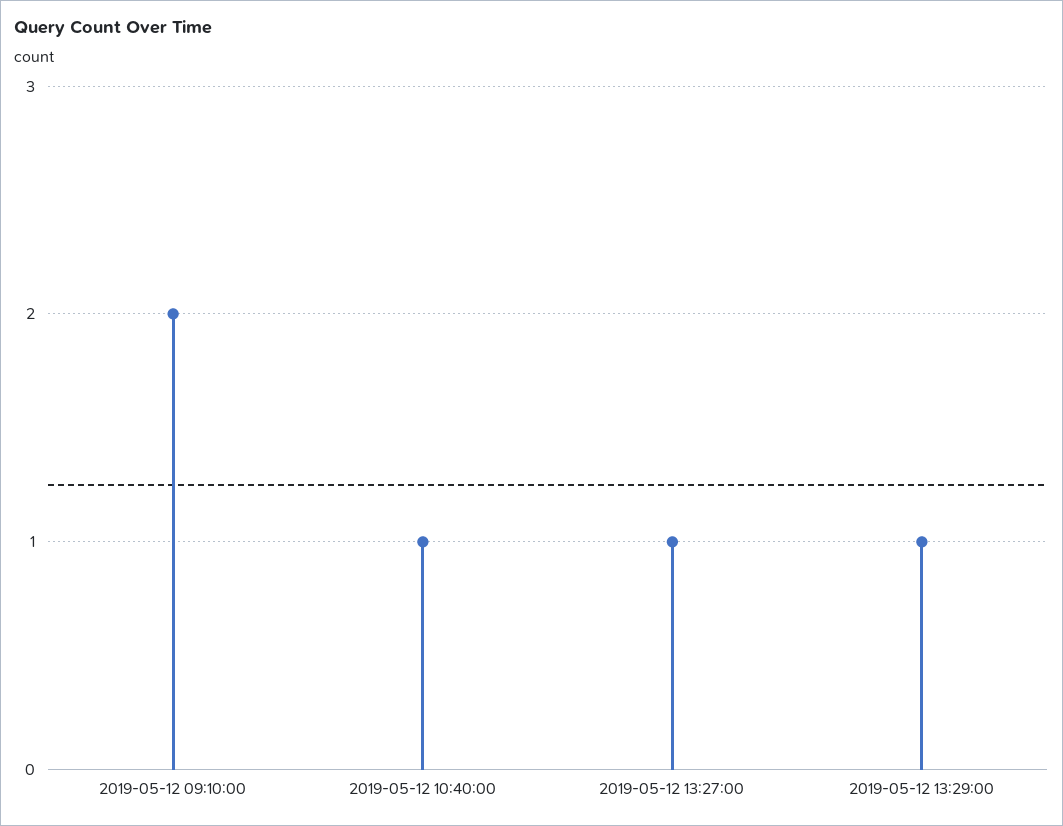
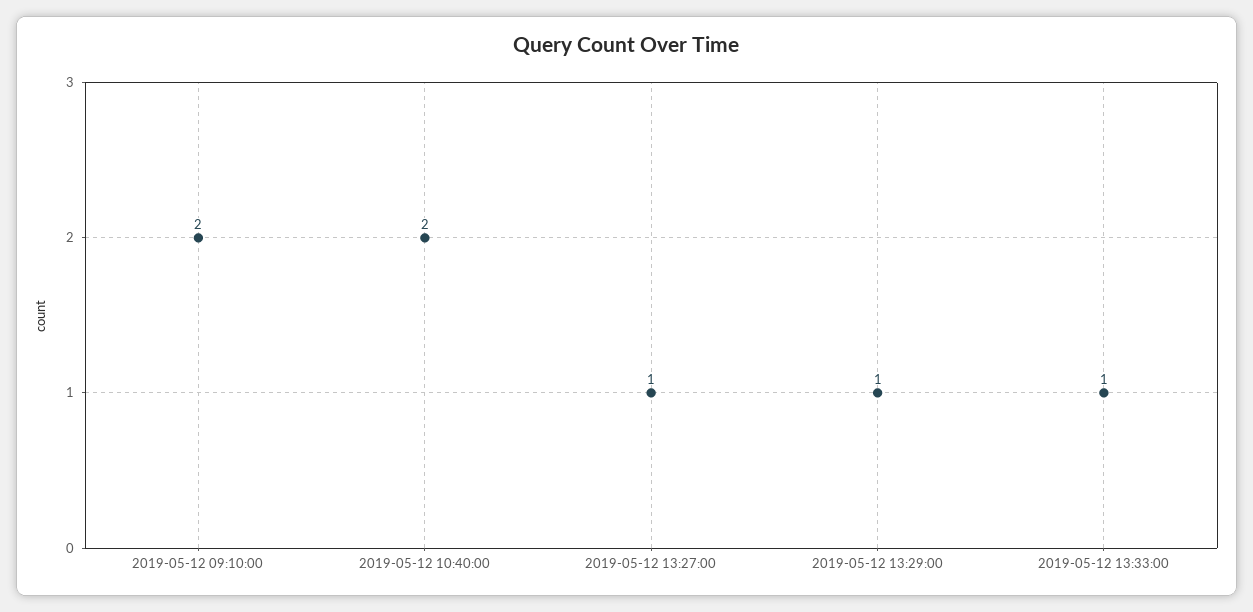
2019-05-12 10:40:00: 1 -> 2
2019-05-12 13:33:00: none -> 1

